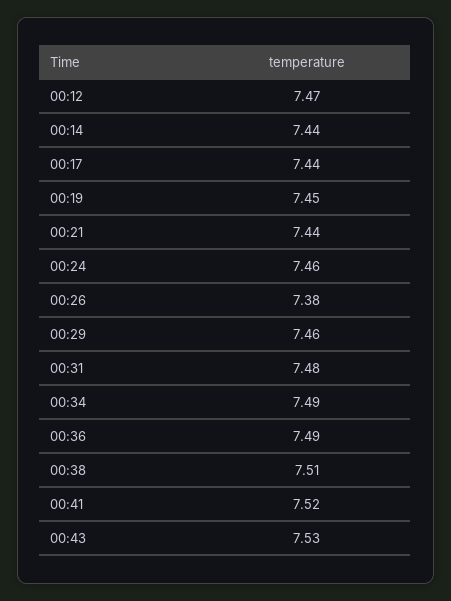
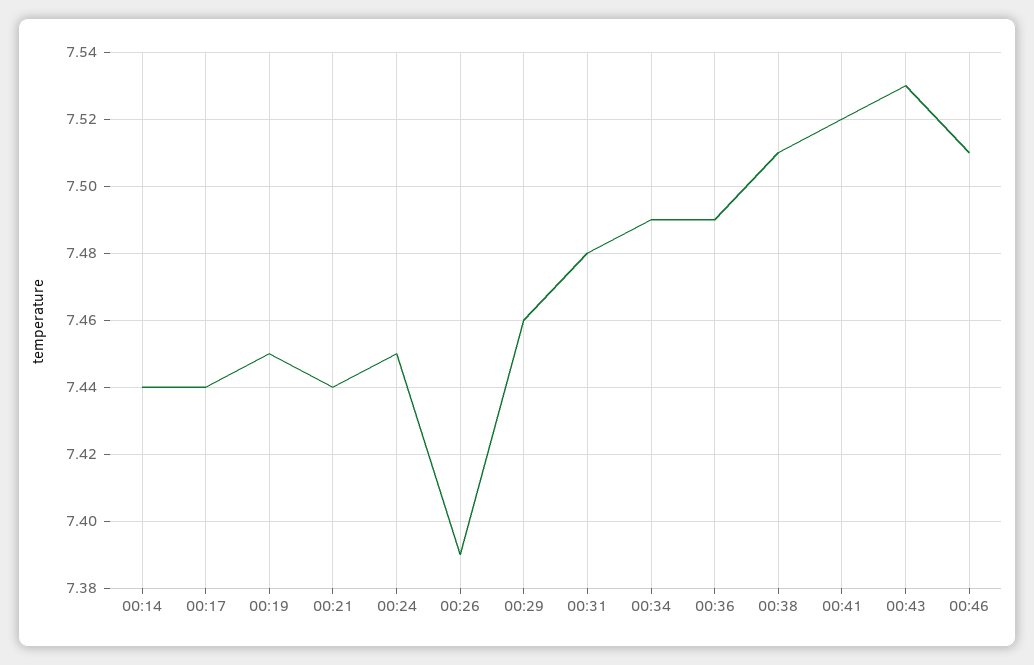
00:12: 7.47 -> none
00:24: 7.46 -> 7.45
00:26: 7.38 -> 7.39
00:46: none -> 7.51

